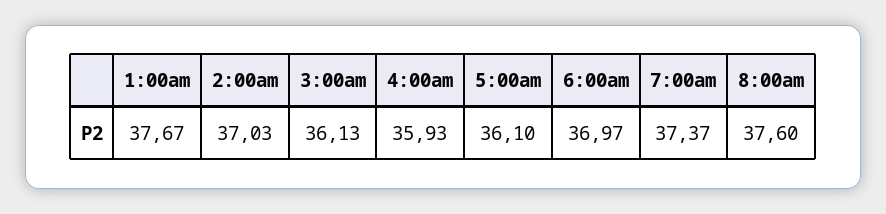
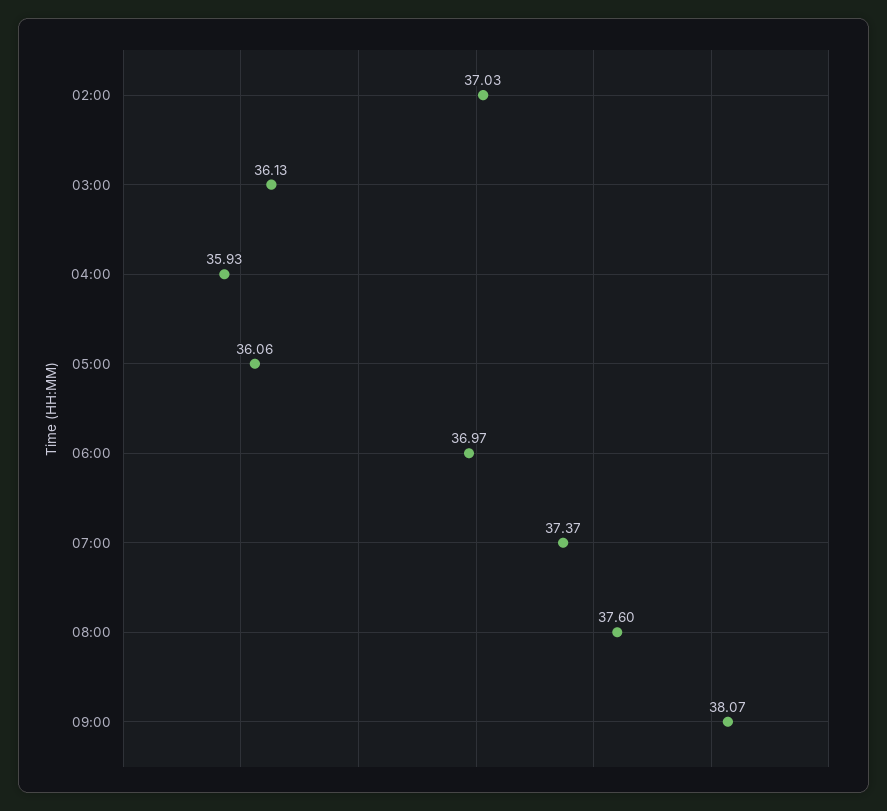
1:00am: 37.67 -> none
5:00am: 36.1 -> 36.06
09:00: none -> 38.07

